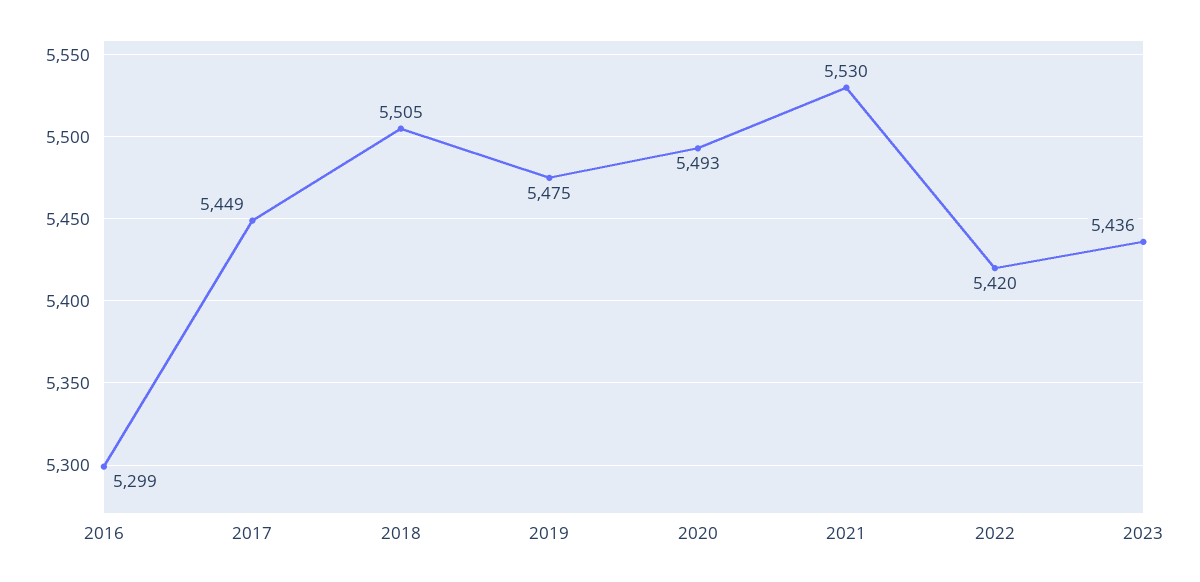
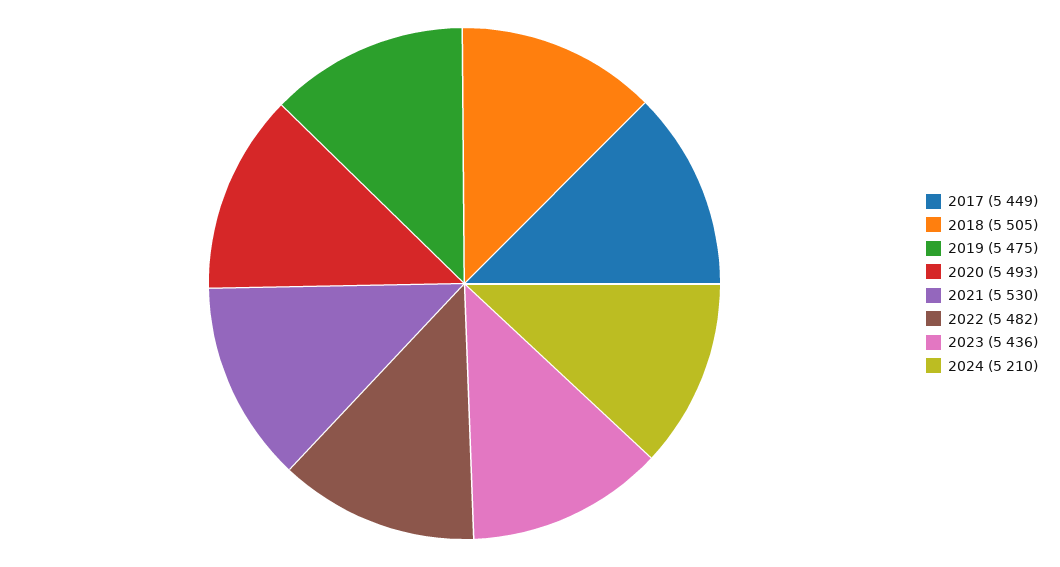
2016: 5299 -> none
2022: 5420 -> 5482
2024: none -> 5210

